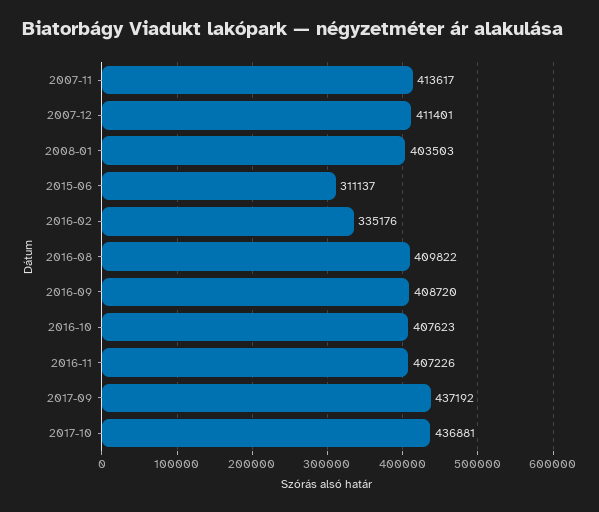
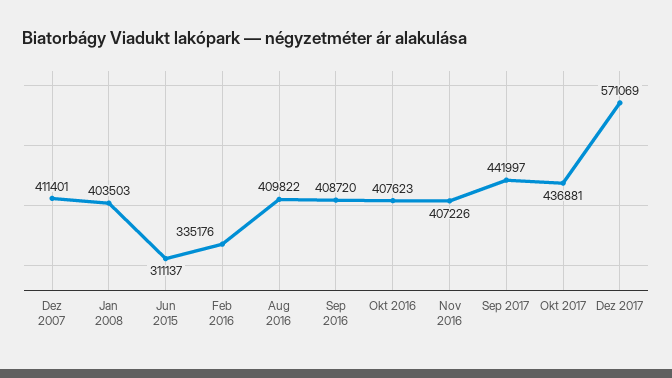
2007-11: 413617 -> none
2017-09: 437192 -> 441997
Dez 2017: none -> 571069

